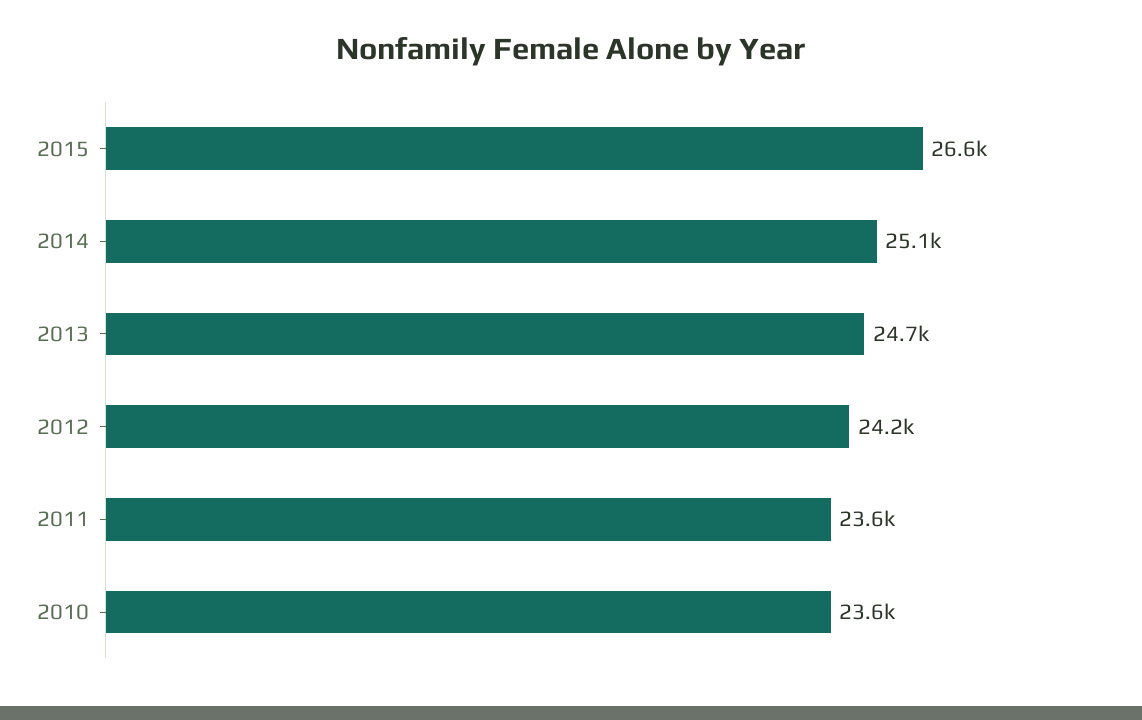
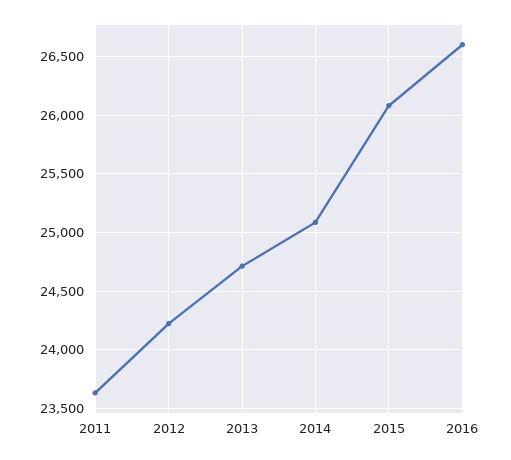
2015: 26600 -> 26100
2010: 23600 -> none
2016: none -> 26600

